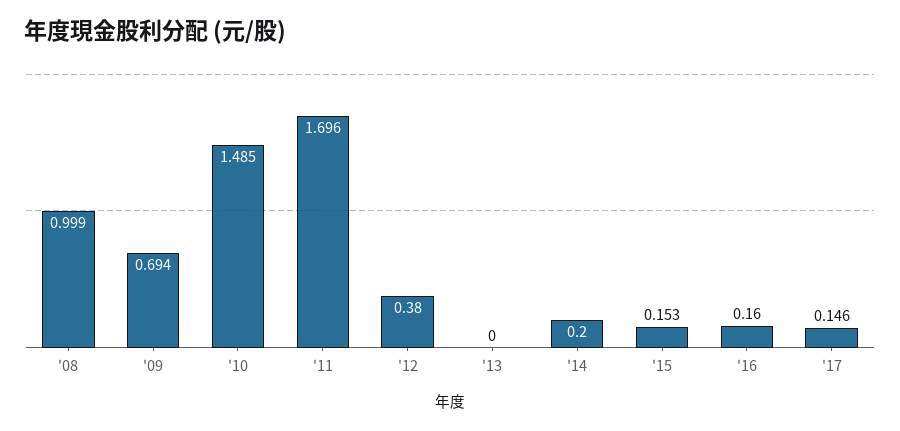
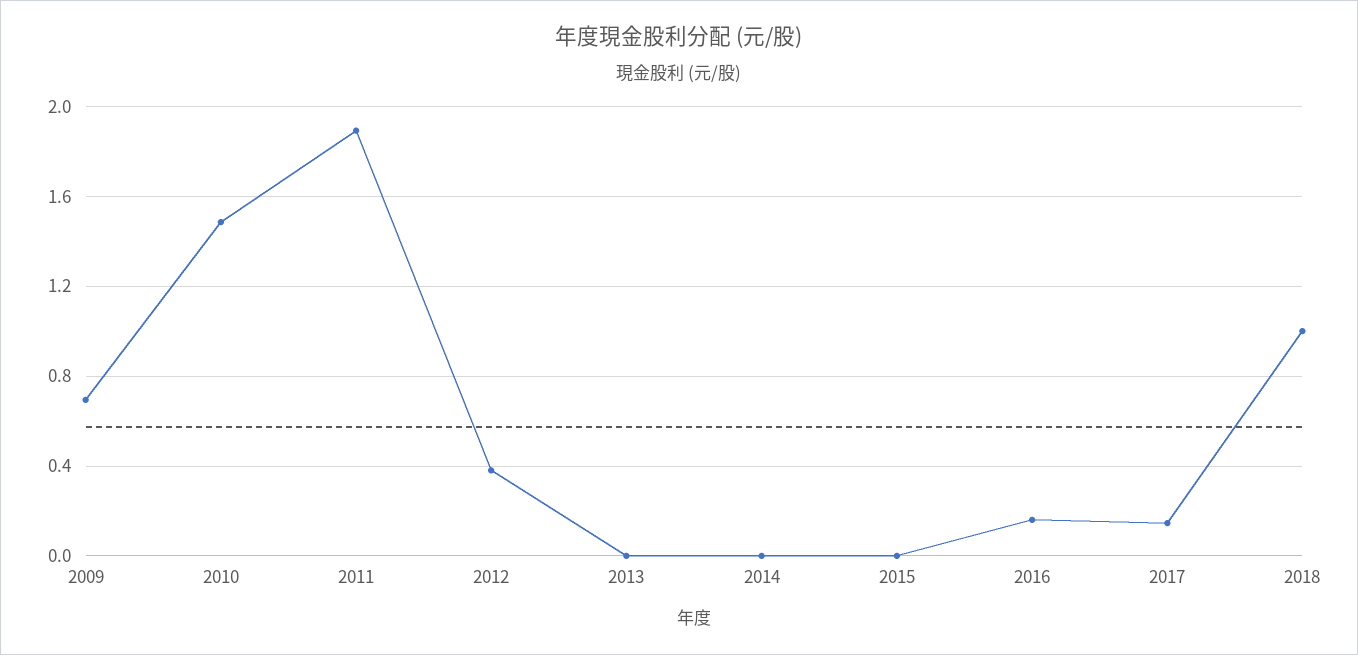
'08: 0.999 -> none
'11: 1.696 -> 1.9
'14: 0.2 -> 0
'15: 0.153 -> 0
2018: none -> 1

